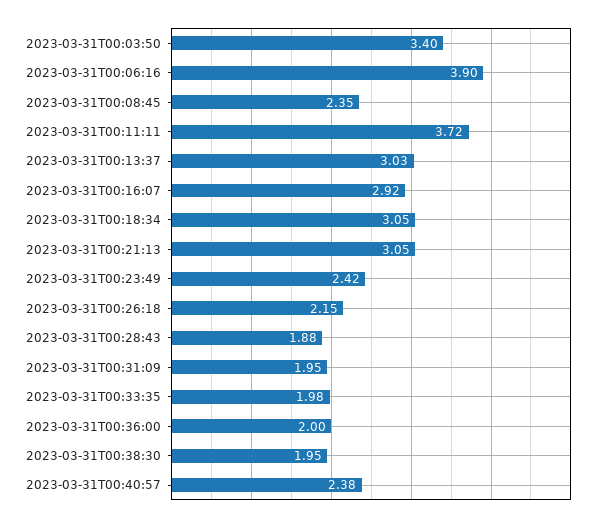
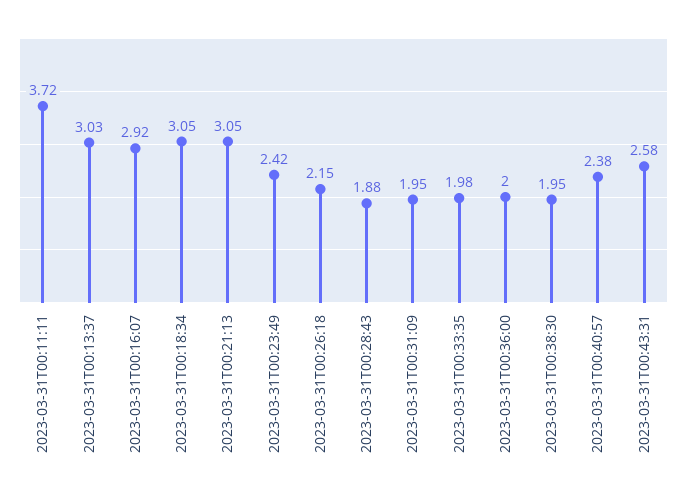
2023-03-31T00:03:50: 3.4 -> none
2023-03-31T00:06:16: 3.9 -> none
2023-03-31T00:08:45: 2.35 -> none
2023-03-31T00:43:31: none -> 2.58

